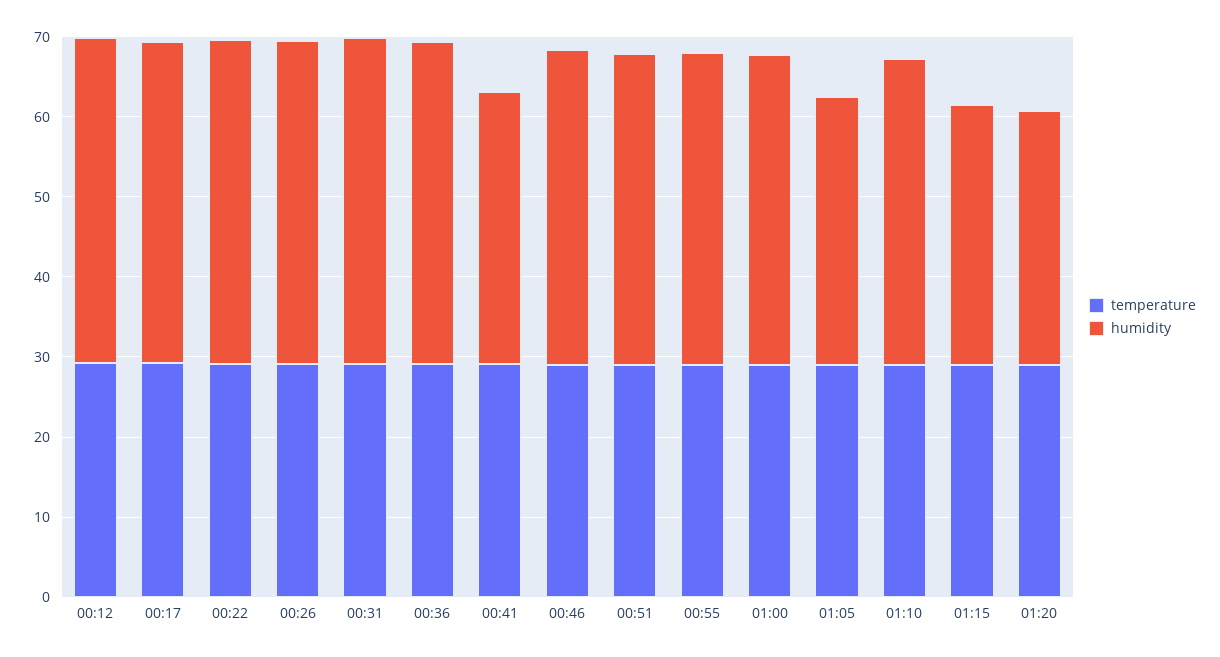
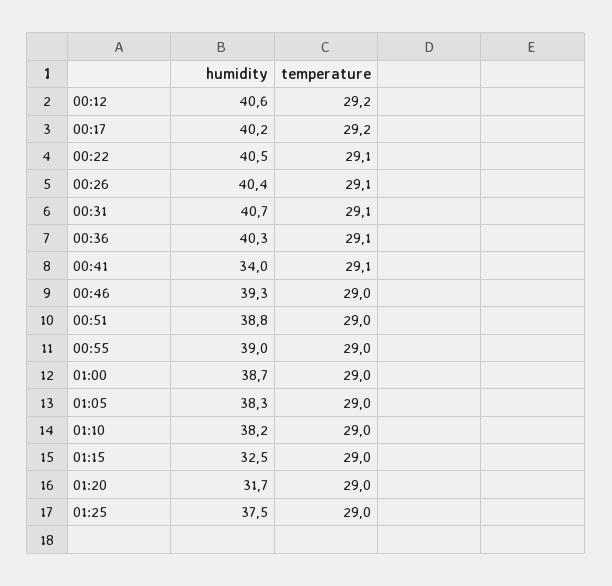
humidity, 01:05: 34 -> 38.3
humidity, 01:25: none -> 37.5
temperature, 01:25: none -> 29

